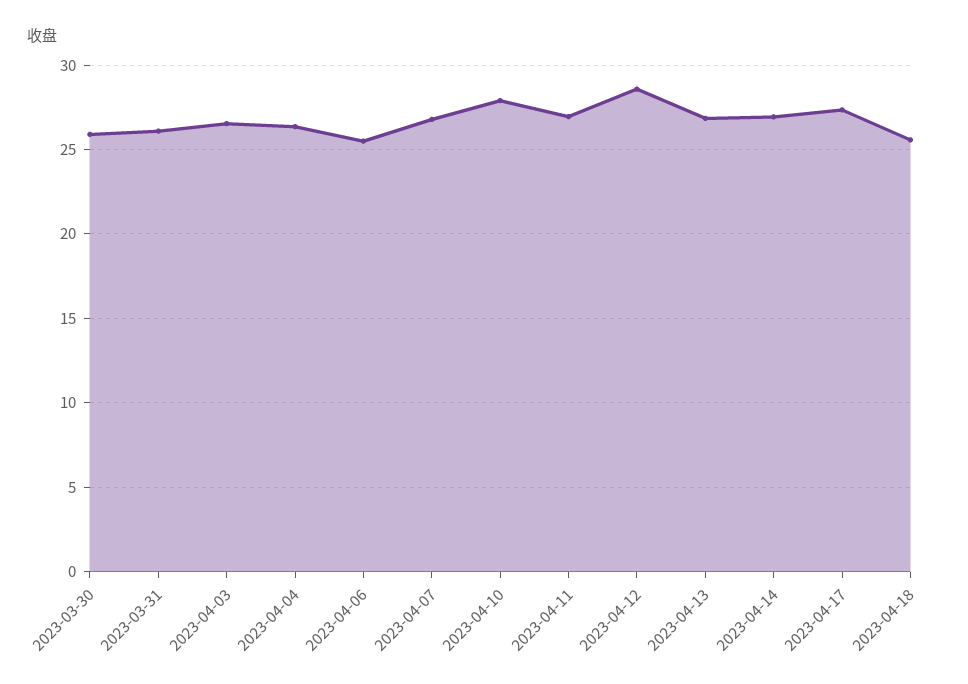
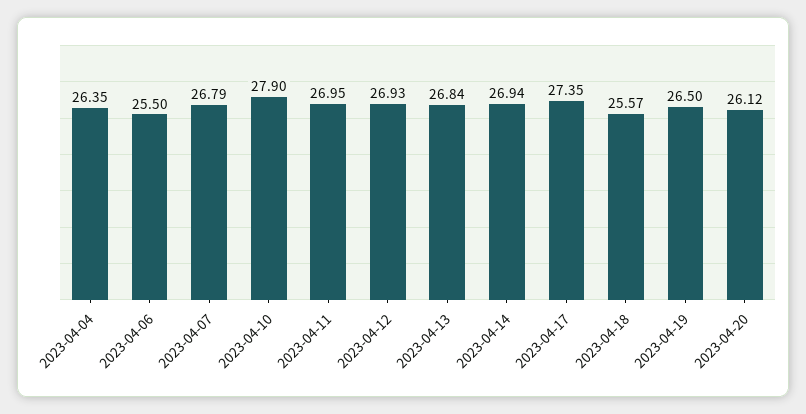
2023-03-30: 26 -> none
2023-03-31: 26 -> none
2023-04-03: 26.5 -> none
2023-04-12: 28.5 -> 26.93
2023-04-19: none -> 26.5
2023-04-20: none -> 26.12

